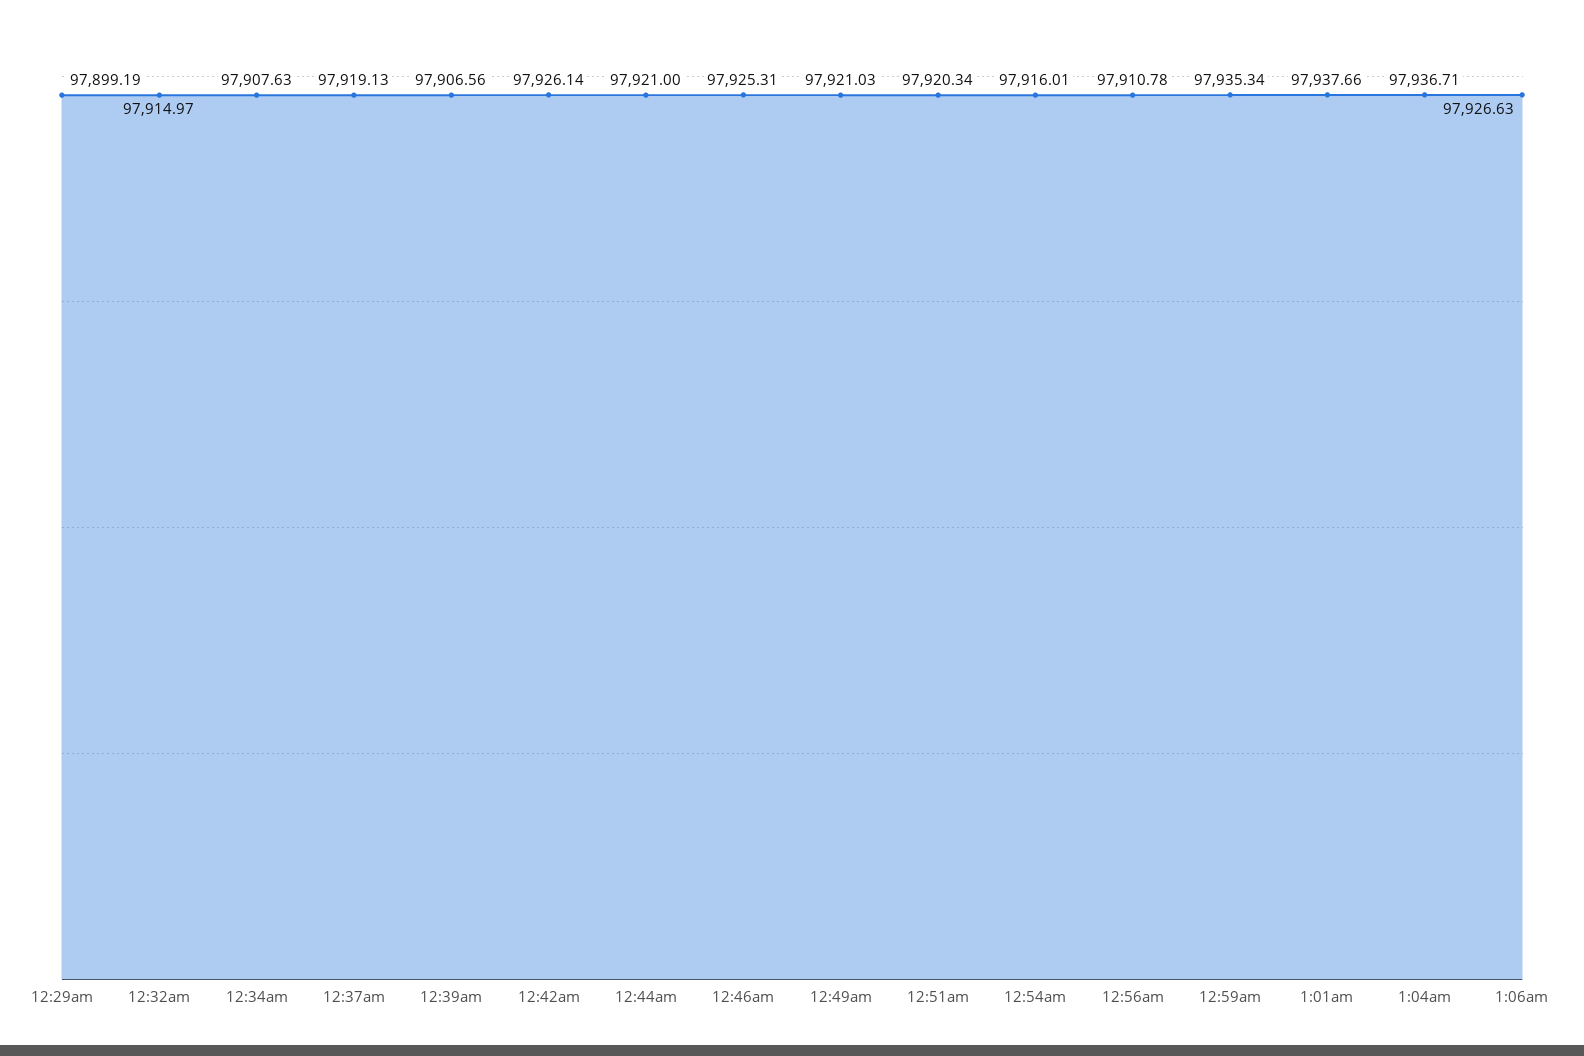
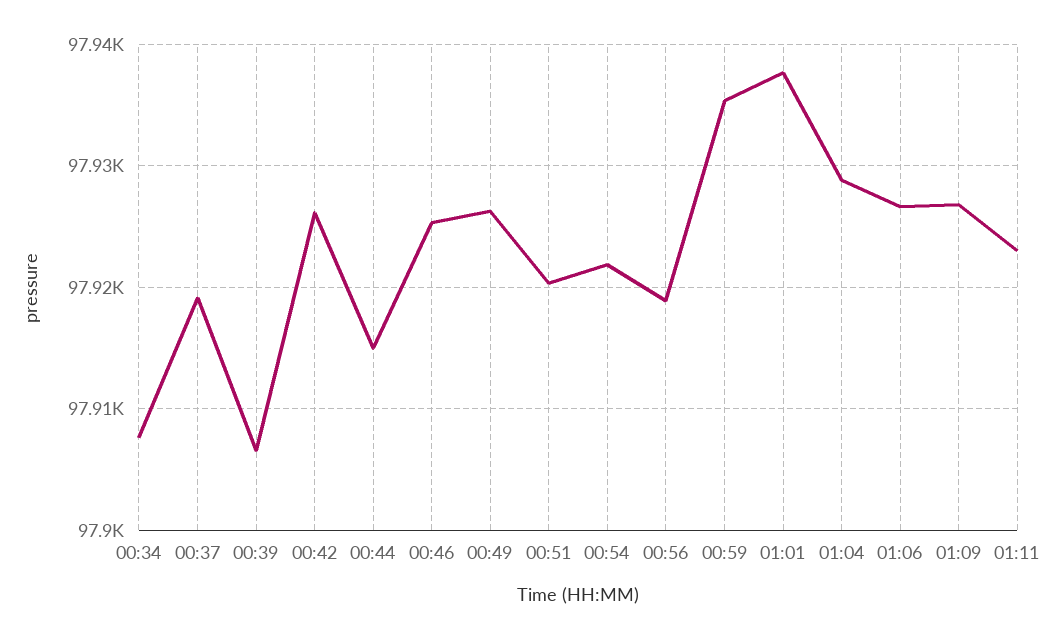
12:29am: 97899.19 -> none
12:32am: 97914.97 -> none
12:44am: 97921 -> 97915
12:49am: 97921.03 -> 97926
12:54am: 97916.01 -> 97922
12:56am: 97910.78 -> 97919
1:04am: 97936.71 -> 97929
01:09: none -> 97927
01:11: none -> 97923

